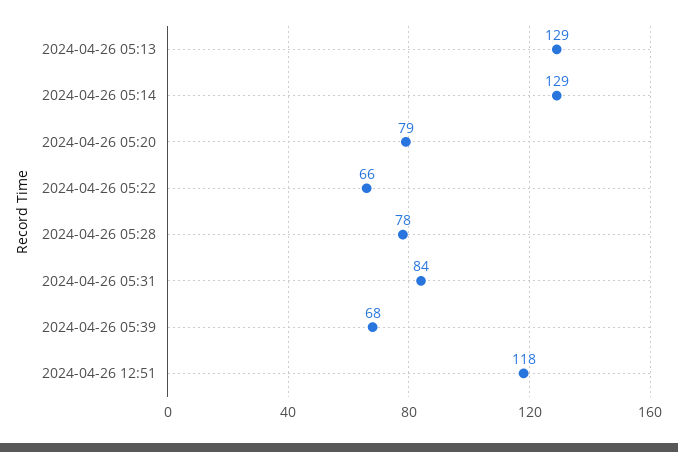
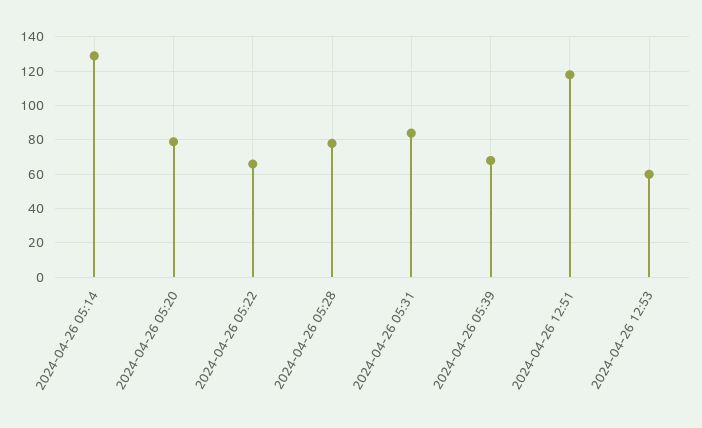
2024-04-26 05:13: 129 -> none
2024-04-26 12:53: none -> 60

